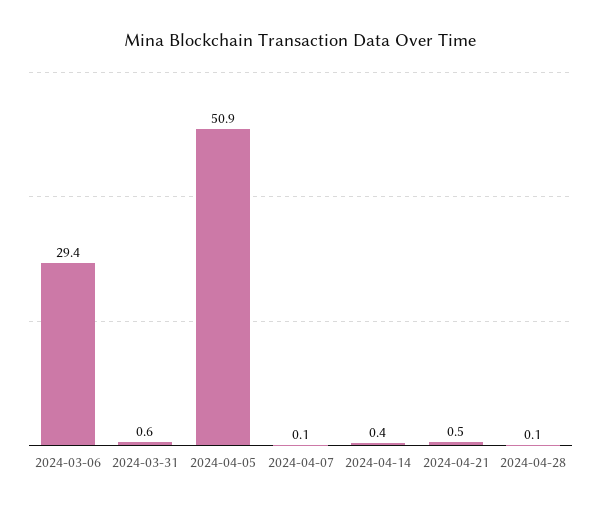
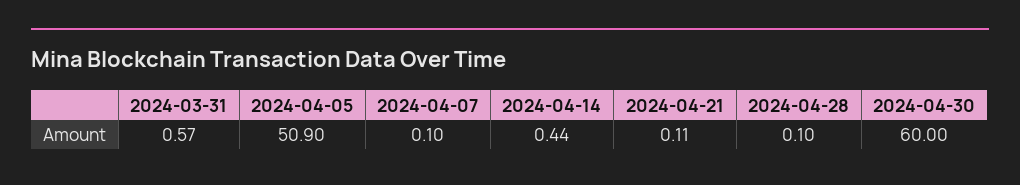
2024-03-06: 29.4 -> none
2024-04-21: 0.5 -> 0.11
2024-04-30: none -> 60

